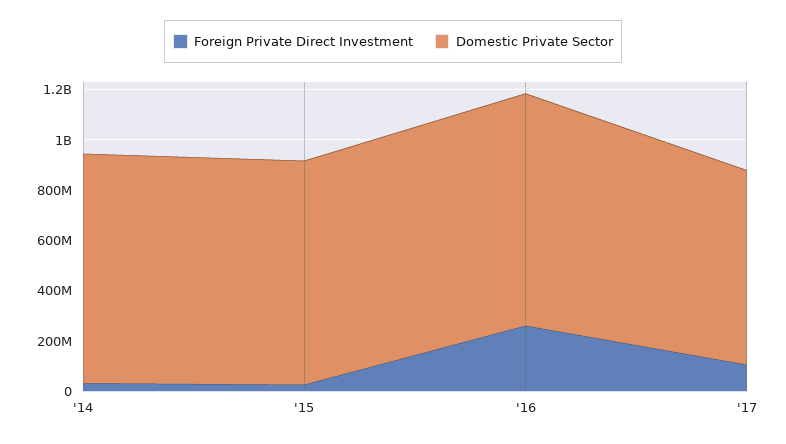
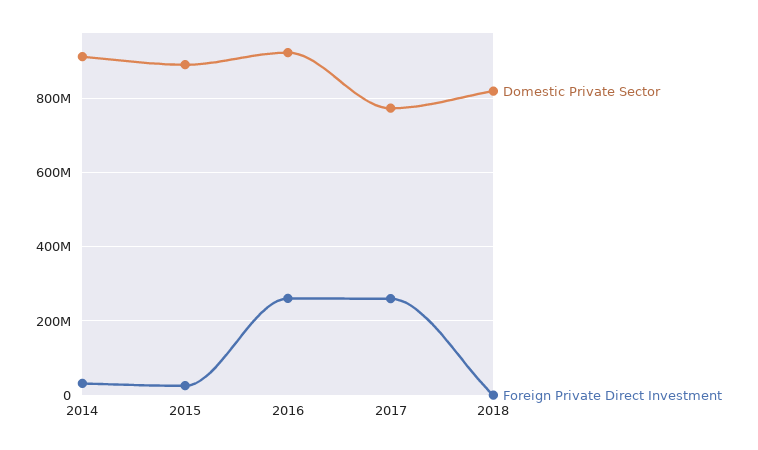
Foreign Private Direct Investment, '17: 100000000 -> 260000000
Domestic Private Sector, 2018: none -> 820000000
Foreign Private Direct Investment, 2018: none -> 0

